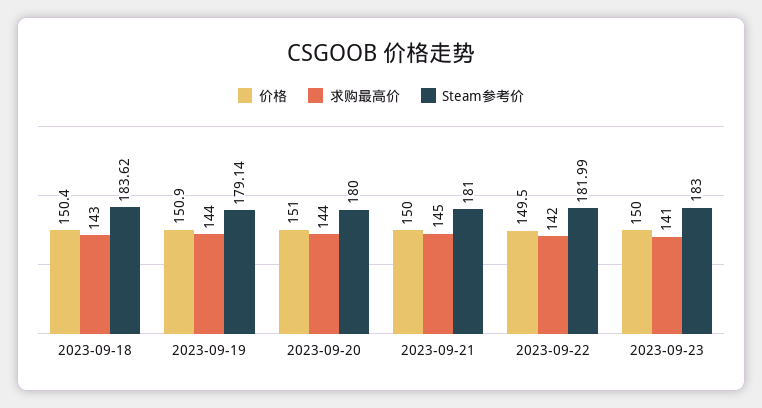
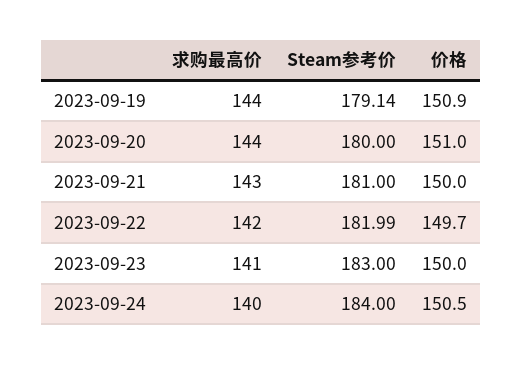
价格, 2023-09-18: 150.4 -> none
求购最高价, 2023-09-18: 143 -> none
Steam参考价, 2023-09-18: 183.62 -> none
求购最高价, 2023-09-21: 145 -> 143
价格, 2023-09-22: 149.5 -> 149.7
求购最高价, 2023-09-24: none -> 140
Steam参考价, 2023-09-24: none -> 184
价格, 2023-09-24: none -> 150.5

